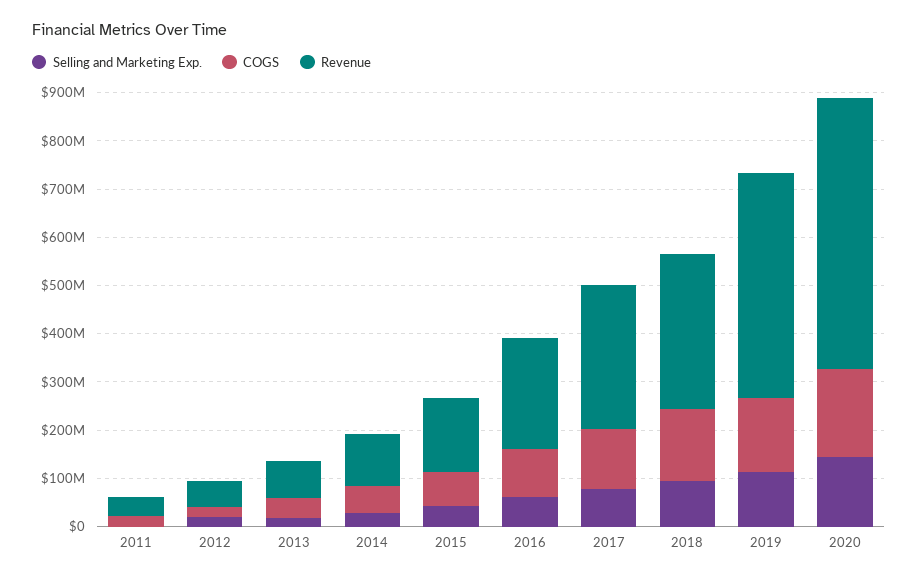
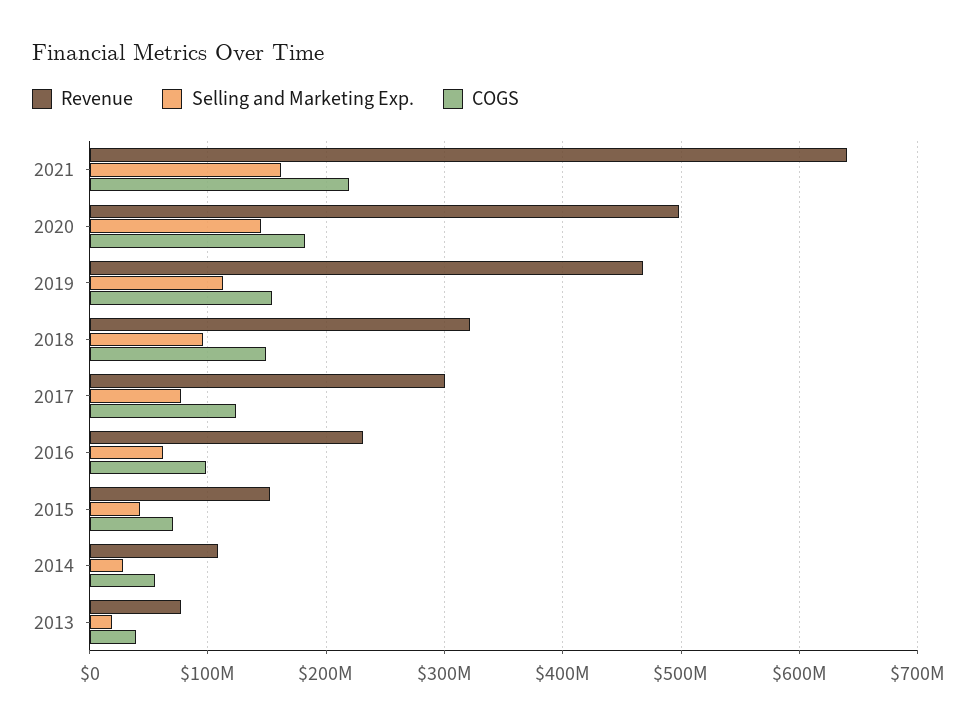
Selling and Marketing Exp., 2011: 0 -> none
COGS, 2011: 20000000 -> none
Revenue, 2011: 40000000 -> none
Selling and Marketing Exp., 2012: 20000000 -> none
COGS, 2012: 20000000 -> none
Revenue, 2012: 60000000 -> none
Revenue, 2020: 560000000 -> 500000000
Revenue, 2021: none -> 640000000
Selling and Marketing Exp., 2021: none -> 160000000
COGS, 2021: none -> 220000000

